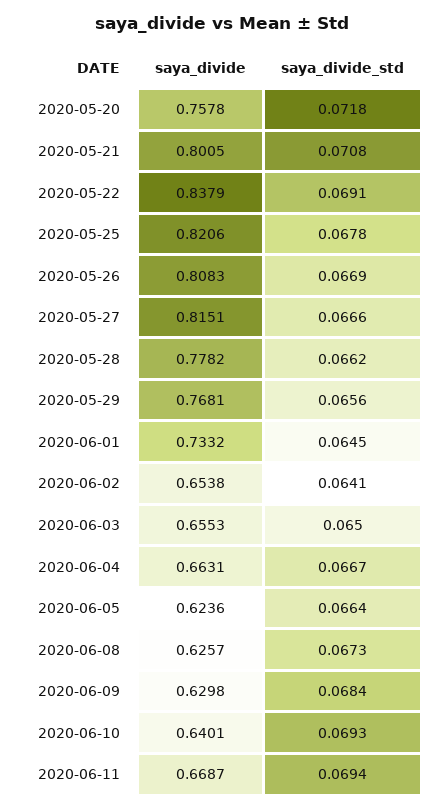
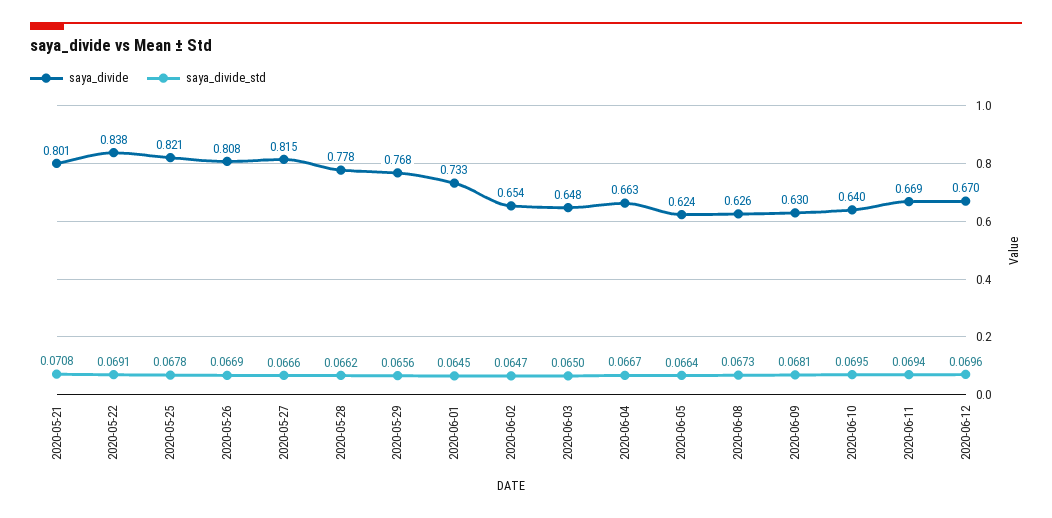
saya_divide, 2020-05-20: 0.7578 -> none
saya_divide_std, 2020-05-20: 0.0718 -> none
saya_divide_std, 2020-06-02: 0.0641 -> 0.0647
saya_divide, 2020-06-03: 0.6553 -> 0.648
saya_divide_std, 2020-06-09: 0.0684 -> 0.0681
saya_divide_std, 2020-06-10: 0.0693 -> 0.0695
saya_divide, 2020-06-12: none -> 0.67
saya_divide_std, 2020-06-12: none -> 0.0696

